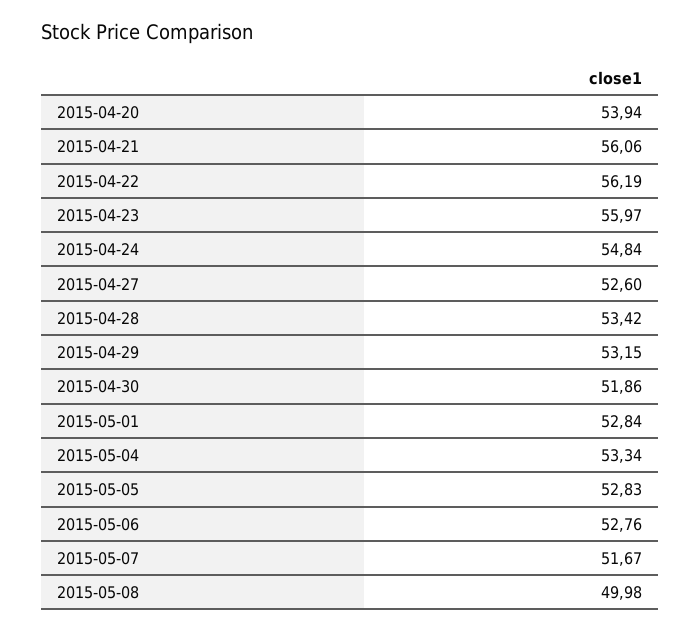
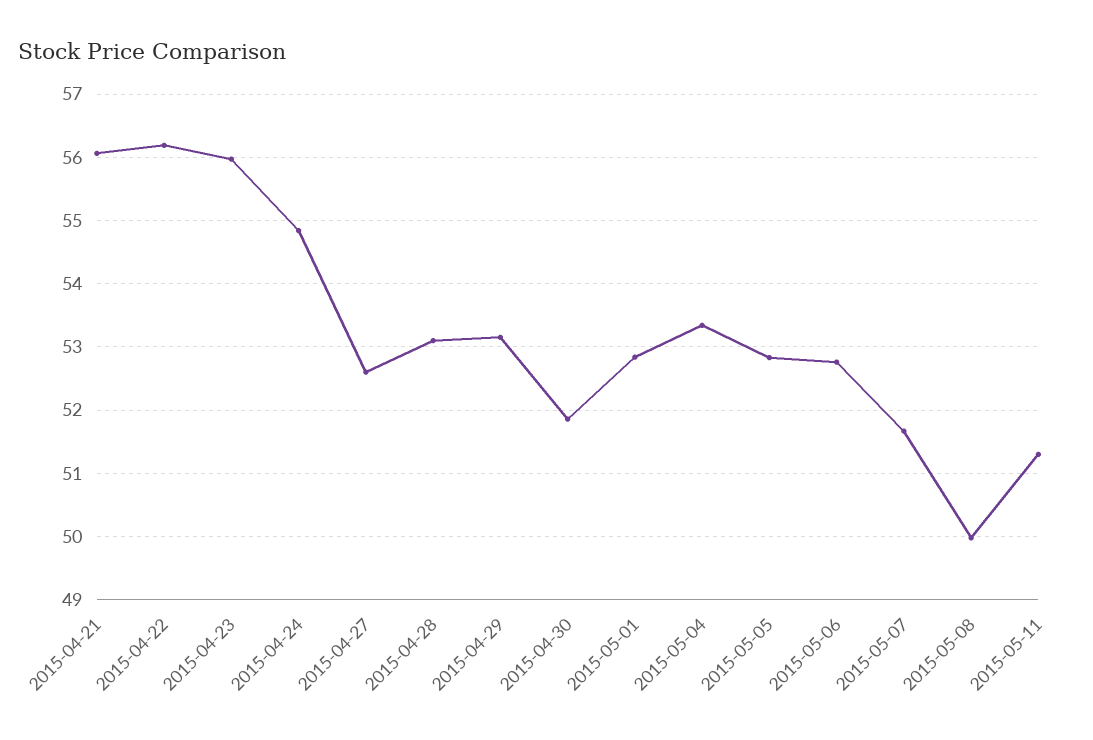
2015-04-20: 53.94 -> none
2015-04-28: 53.42 -> 53.1
2015-05-11: none -> 51.3

